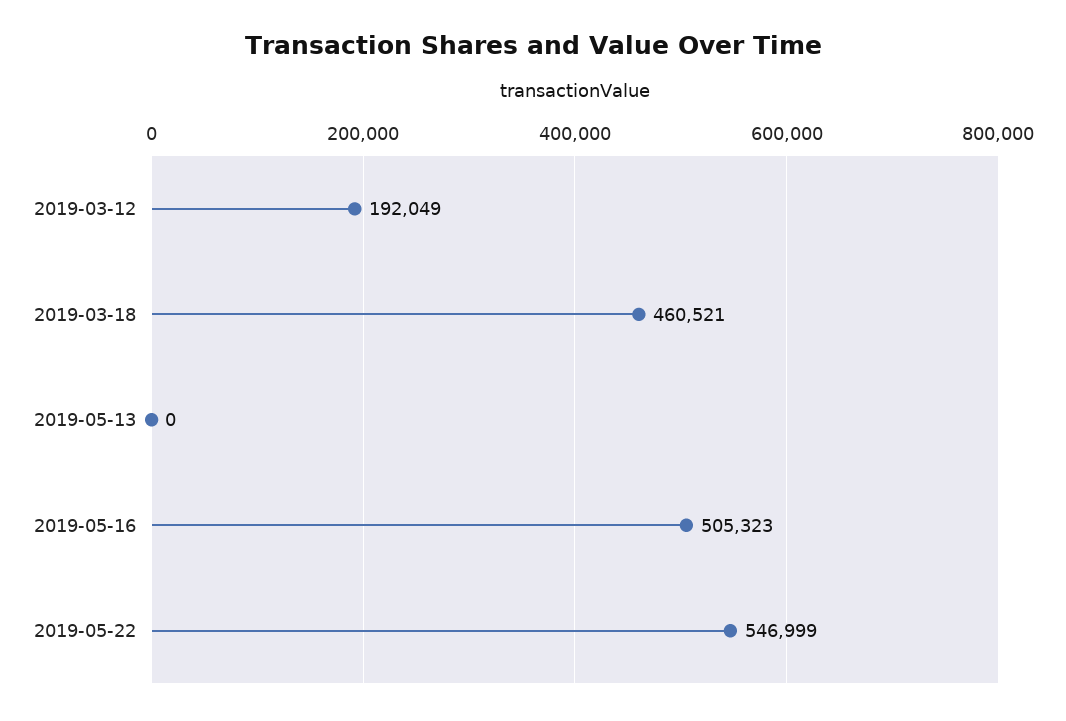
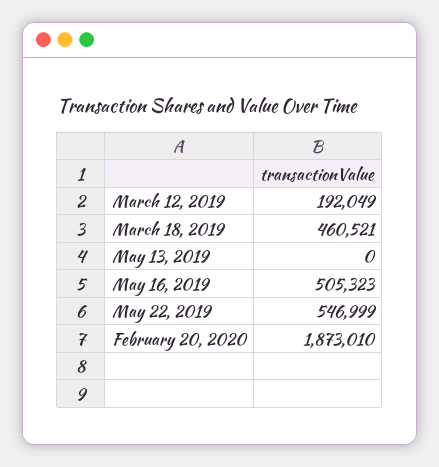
February 20, 2020: none -> 1873010

